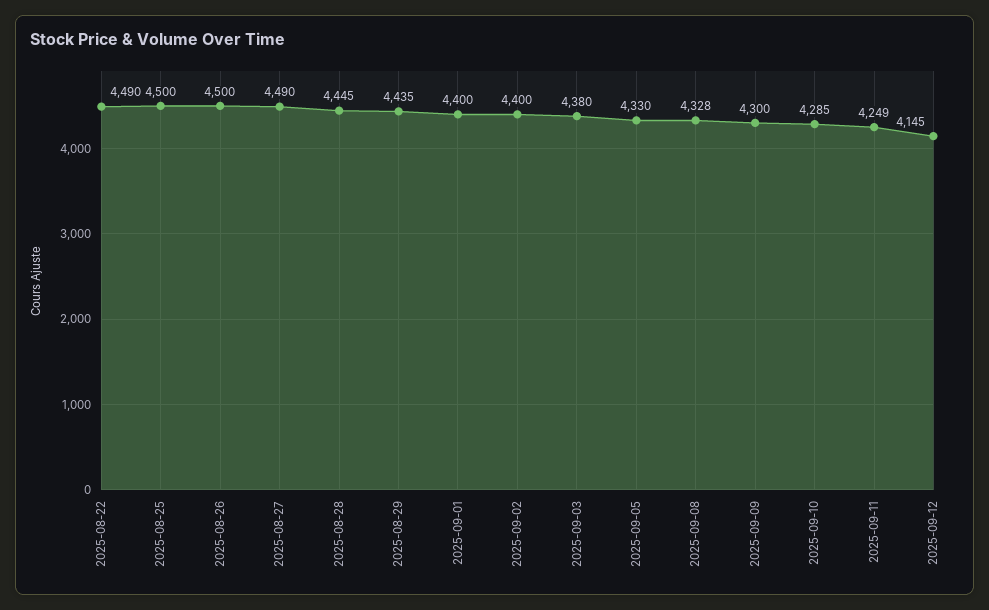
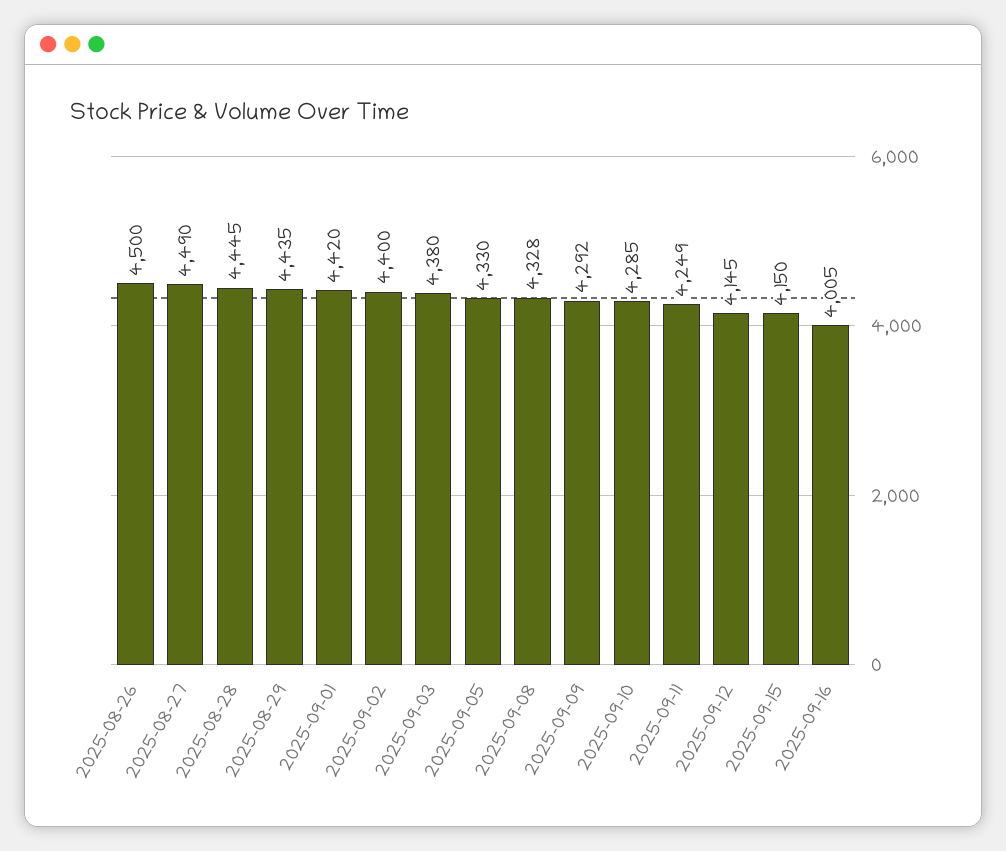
2025-08-22: 4490 -> none
2025-08-25: 4500 -> none
2025-09-01: 4400 -> 4420
2025-09-09: 4300 -> 4292
2025-09-15: none -> 4150
2025-09-16: none -> 4005

